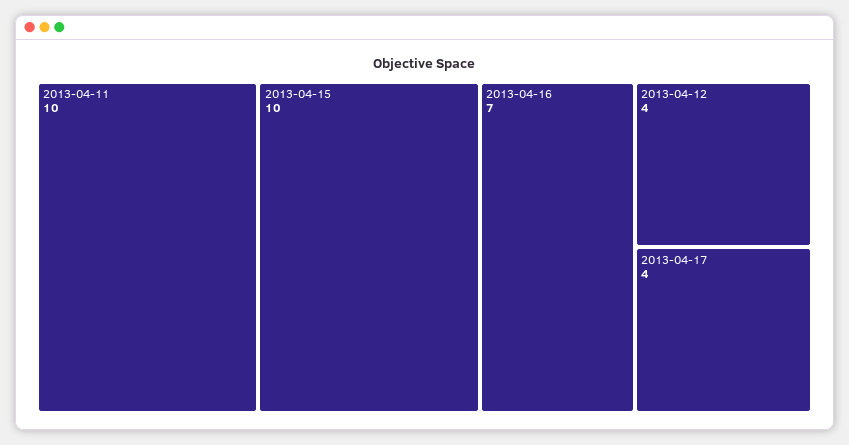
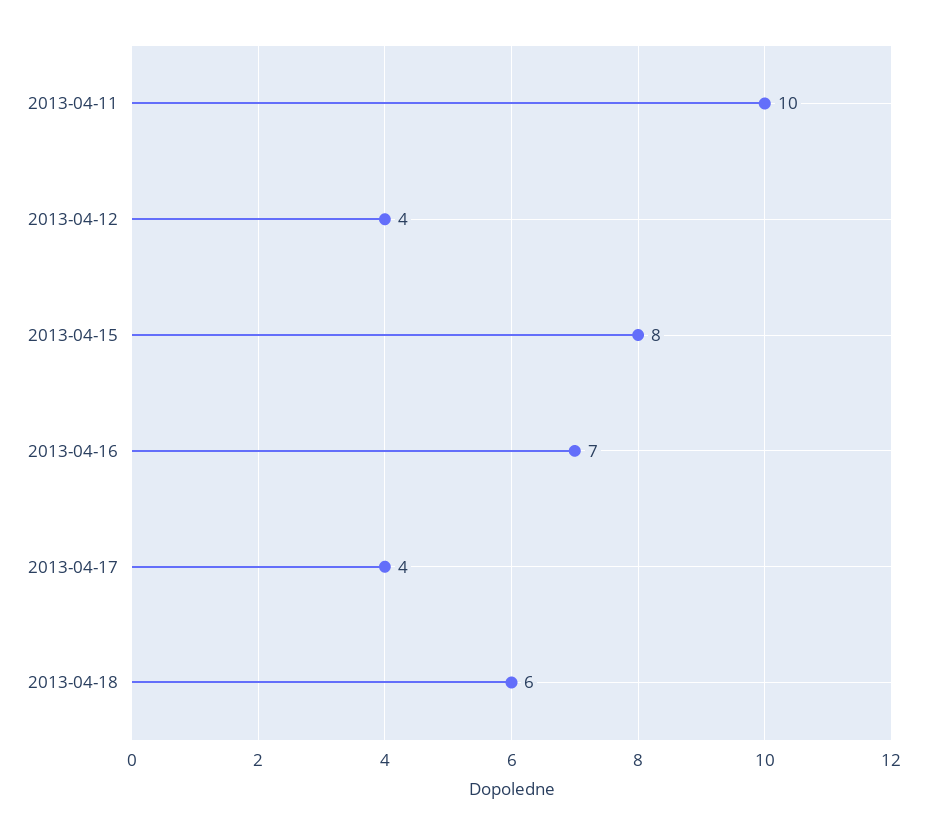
2013-04-15: 10 -> 8
2013-04-18: none -> 6

